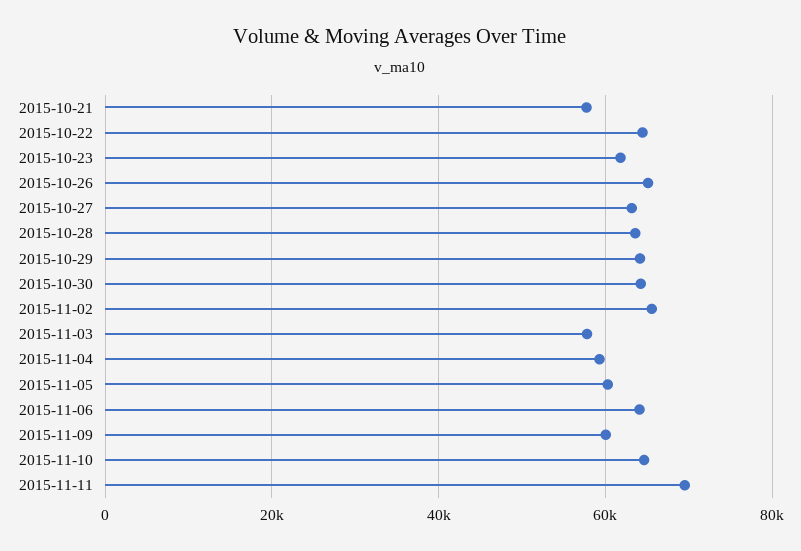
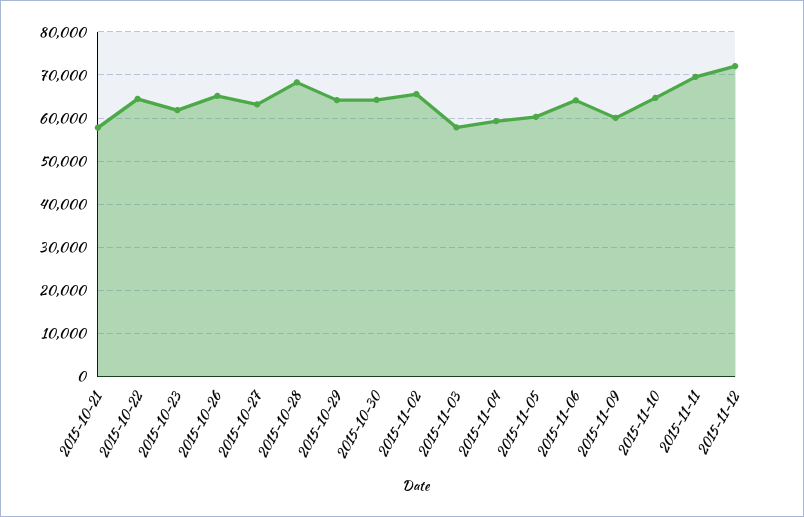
2015-10-28: 64000 -> 68000
2015-11-12: none -> 72000

